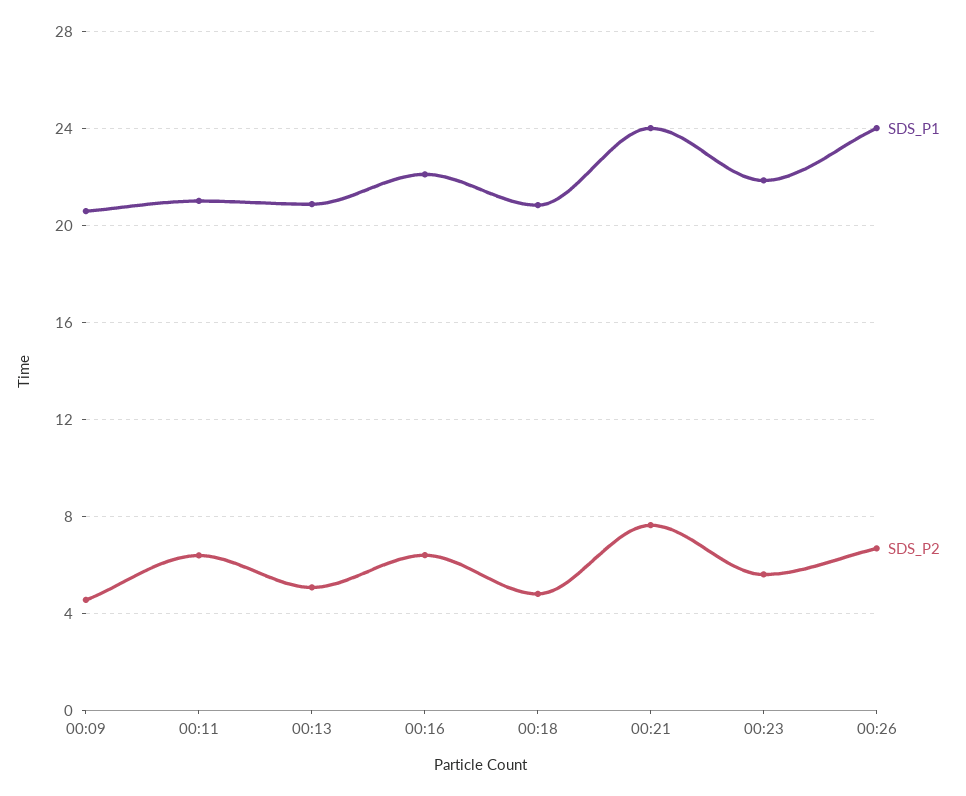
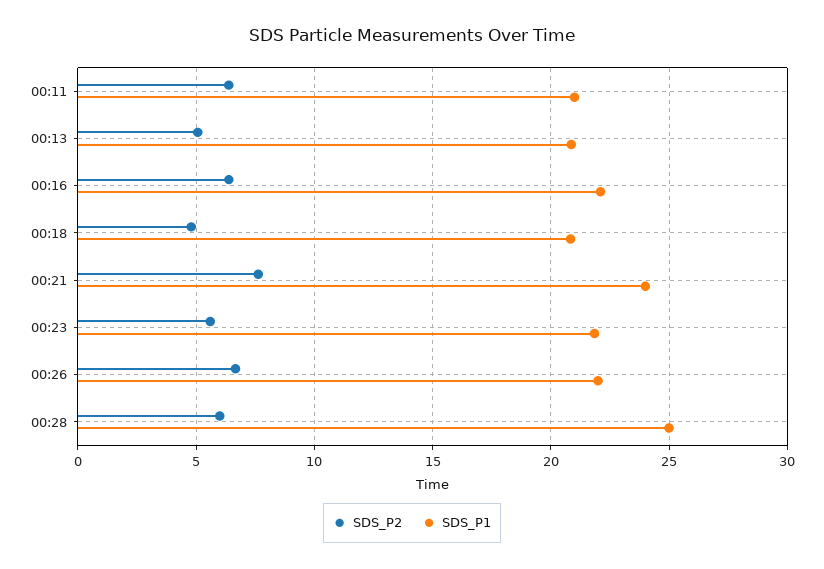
SDS_P1, 00:09: 20.5 -> none
SDS_P2, 00:09: 4.5 -> none
SDS_P1, 00:26: 24 -> 22
SDS_P2, 00:28: none -> 6
SDS_P1, 00:28: none -> 25

